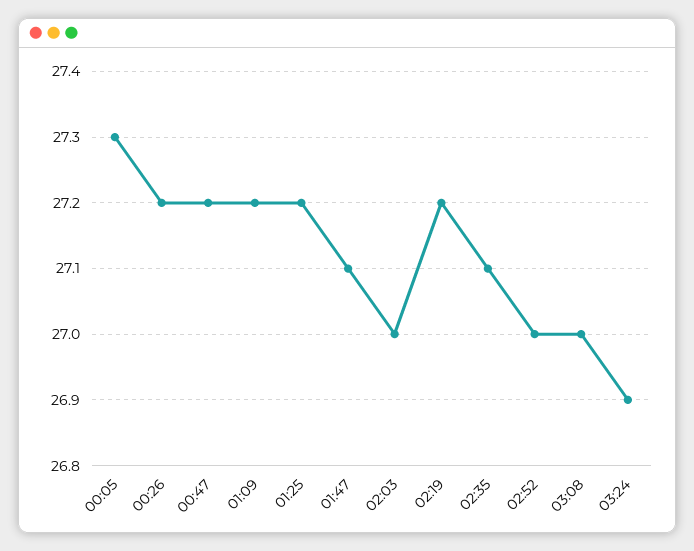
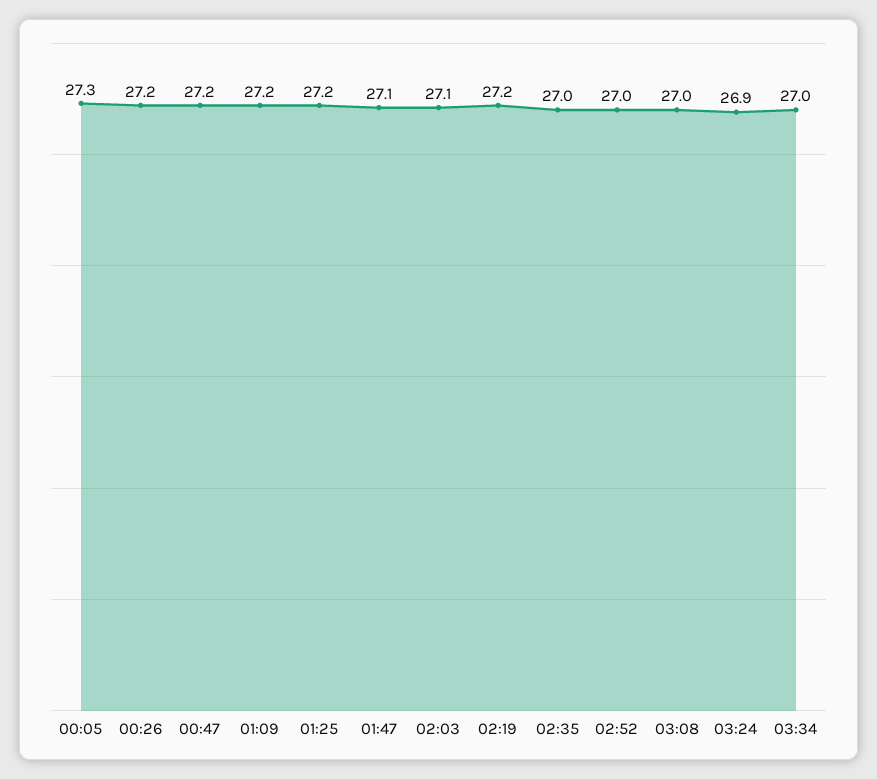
02:03: 27 -> 27.1
02:35: 27.1 -> 27
03:34: none -> 27

